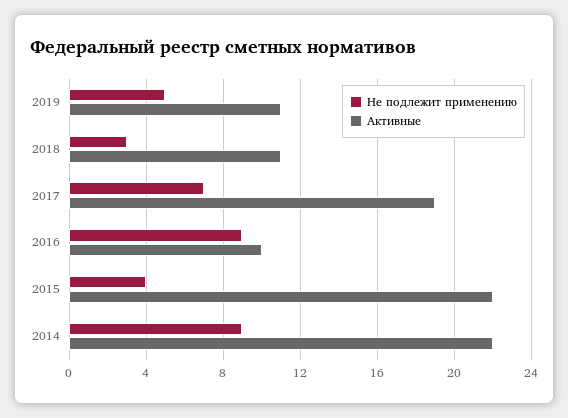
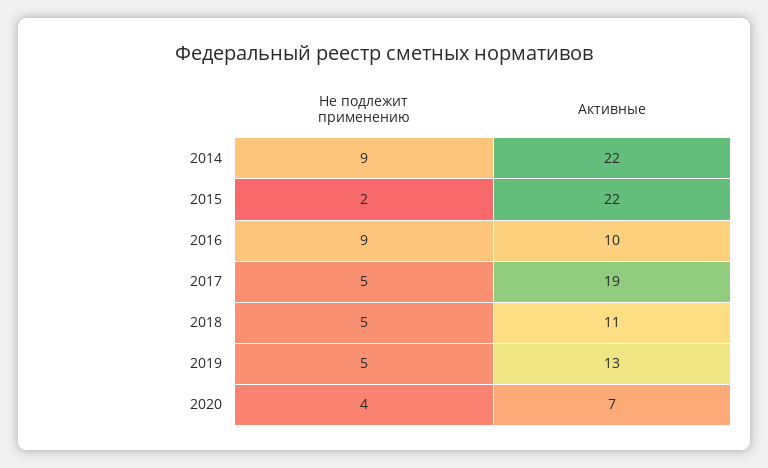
Активные, 2019: 11 -> 13
Не подлежит применению, 2018: 3 -> 5
Не подлежит применению, 2017: 7 -> 5
Не подлежит применению, 2015: 4 -> 2
Не подлежит применению, 2020: none -> 4
Активные, 2020: none -> 7

